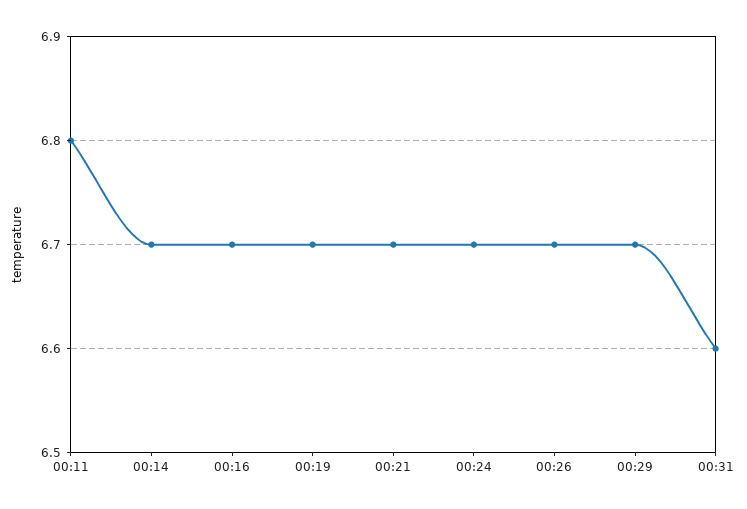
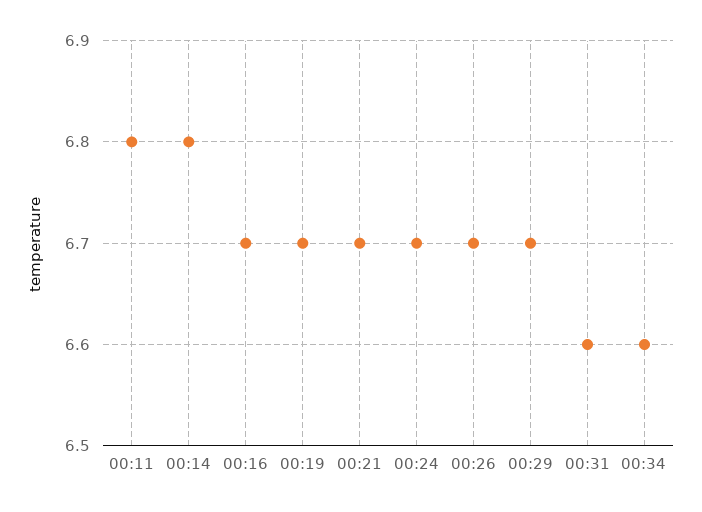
00:14: 6.7 -> 6.8
00:34: none -> 6.6

